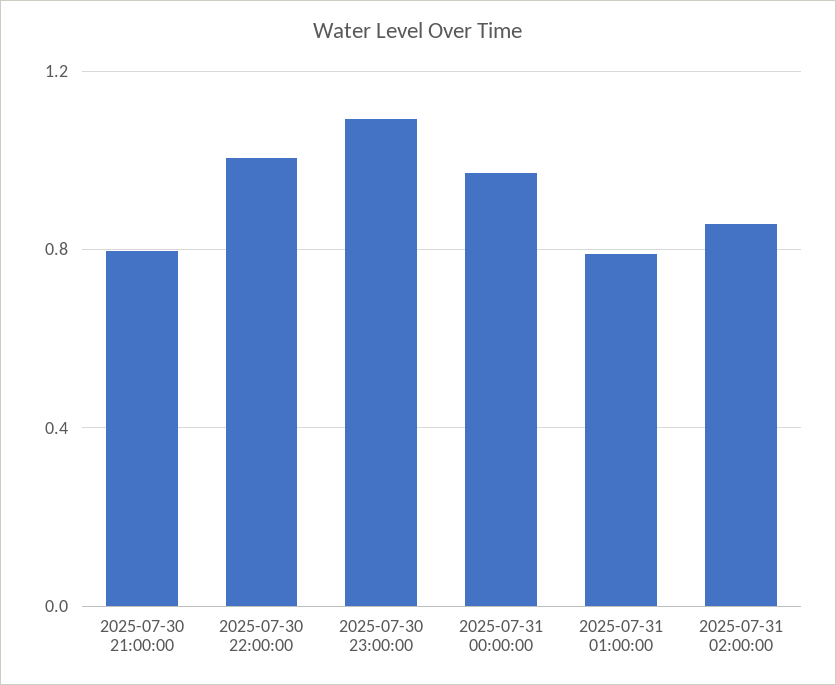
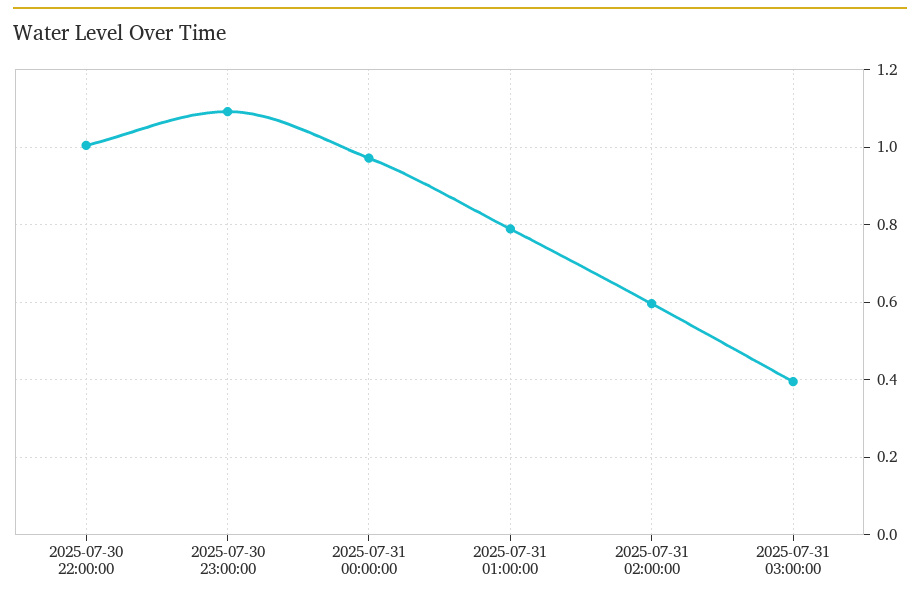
2025-07-30 21:00:00: 0.8 -> none
2025-07-31 02:00:00: 0.85 -> 0.6
2025-07-31 03:00:00: none -> 0.4

